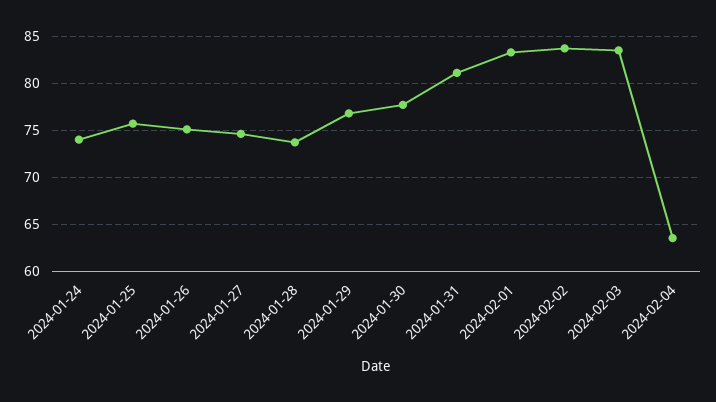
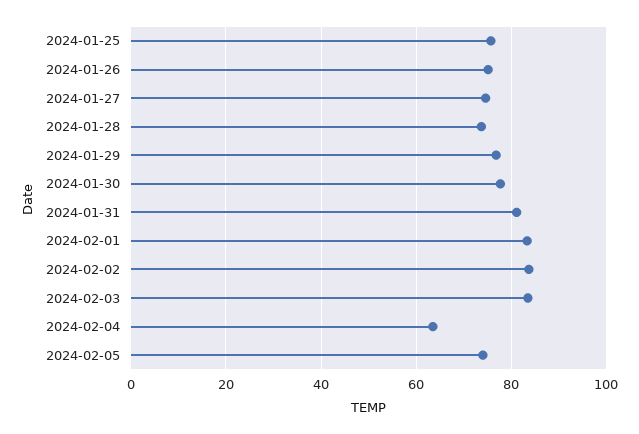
2024-01-24: 74 -> none
2024-02-05: none -> 74

